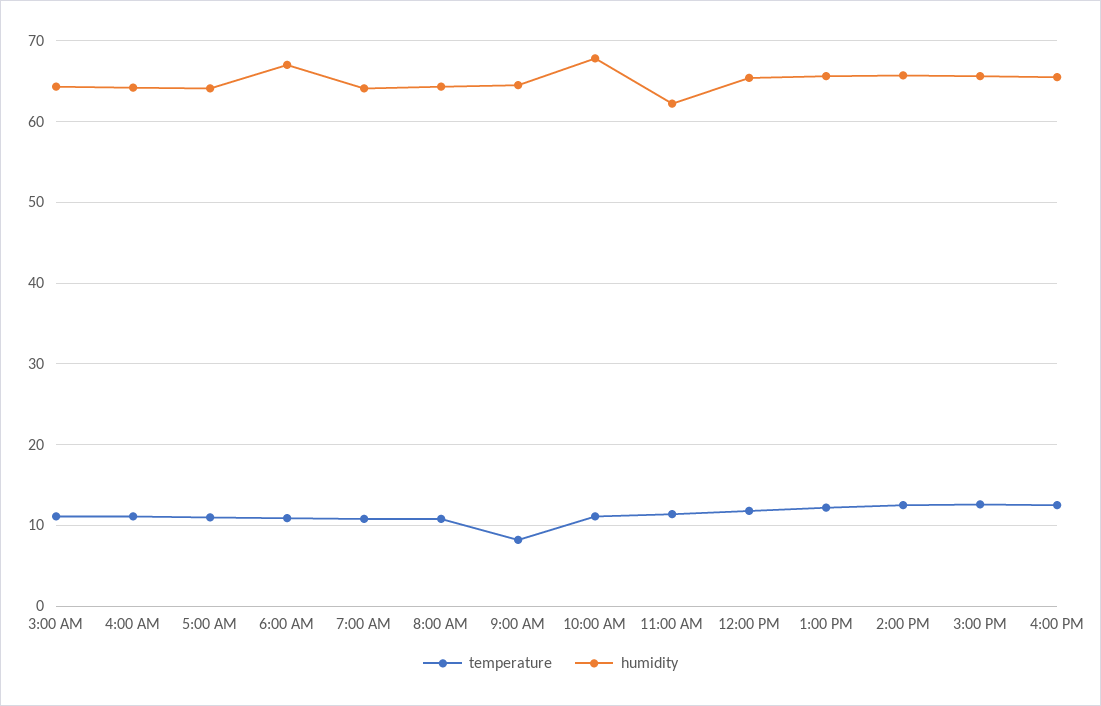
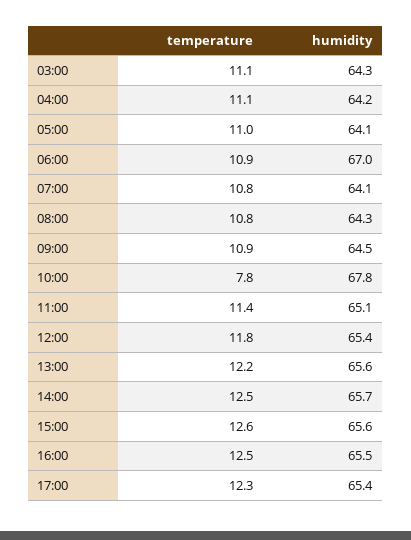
temperature, 9:00 AM: 8 -> 10.9
temperature, 10:00 AM: 11 -> 7.8
humidity, 11:00 AM: 62 -> 65.1
temperature, 17:00: none -> 12.3
humidity, 17:00: none -> 65.4

